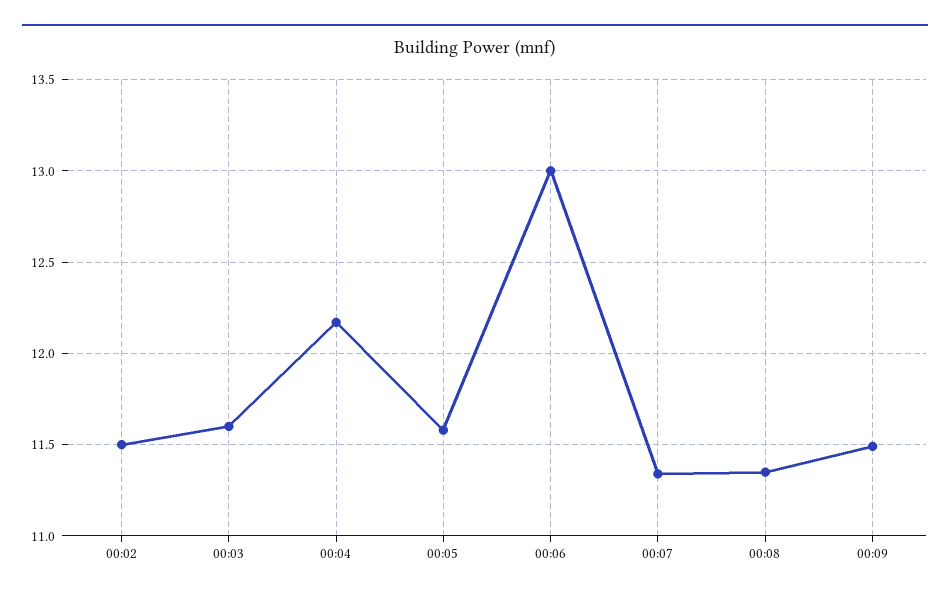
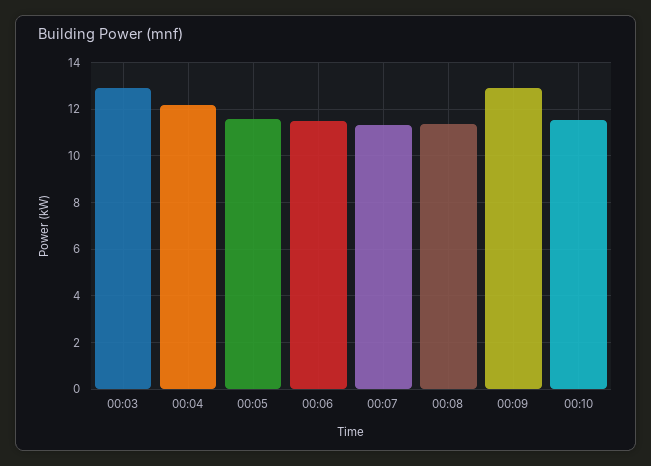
00:02: 11.5 -> none
00:03: 11.6 -> 13
00:06: 13 -> 11.5
00:09: 11.5 -> 13
00:10: none -> 11.5

